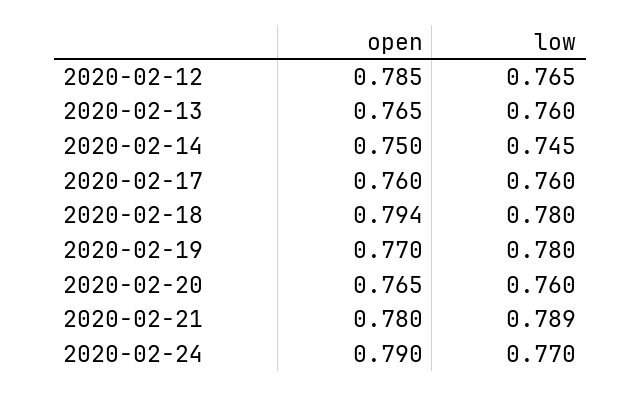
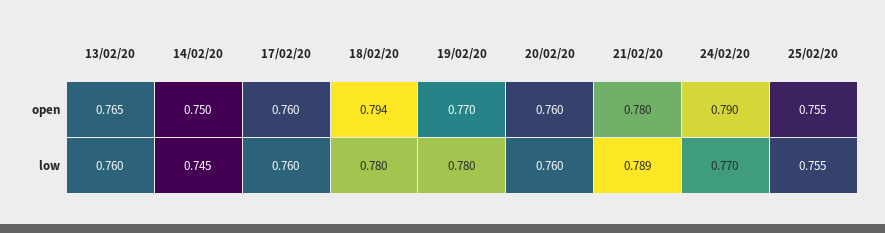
open, 2020-02-12: 0.785 -> none
low, 2020-02-12: 0.765 -> none
open, 2020-02-20: 0.765 -> 0.76
open, 25/02/20: none -> 0.755
low, 25/02/20: none -> 0.755

